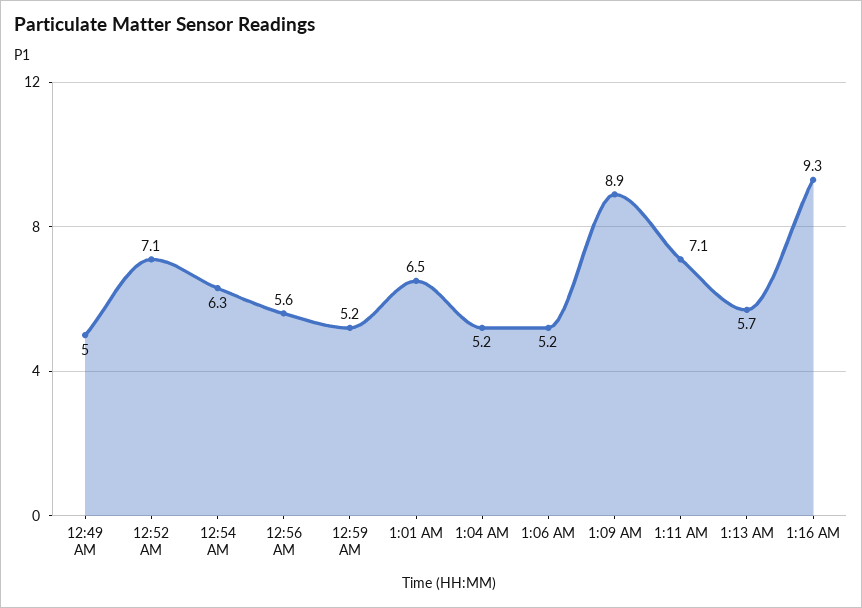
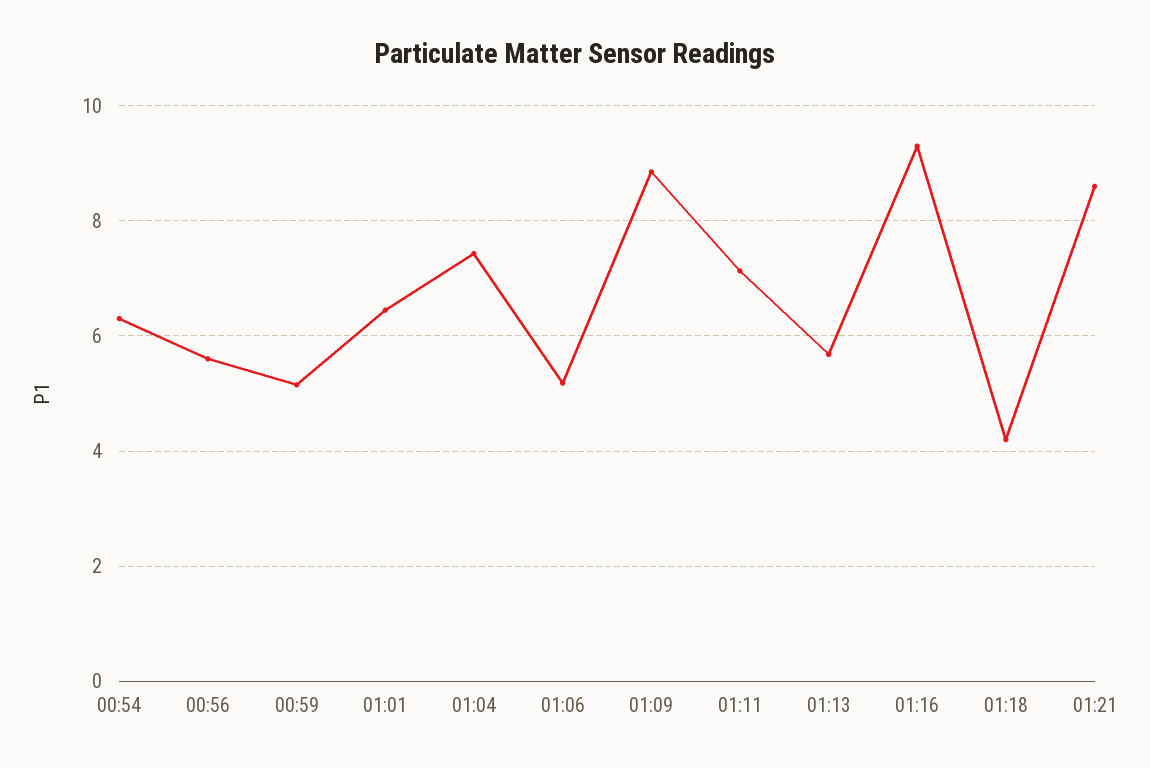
12:49 AM: 5 -> none
12:52 AM: 7.1 -> none
1:04 AM: 5.2 -> 7.4
01:18: none -> 4.2
01:21: none -> 8.6

